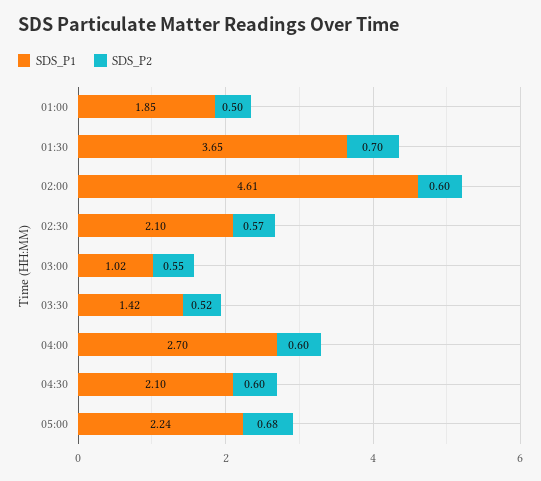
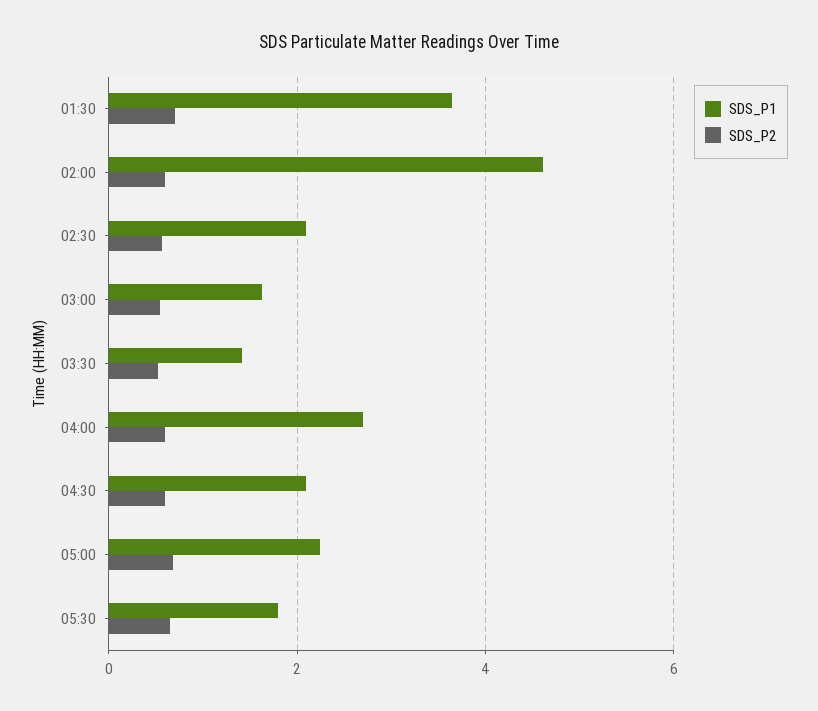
SDS_P1, 01:00: 1.85 -> none
SDS_P2, 01:00: 0.5 -> none
SDS_P1, 03:00: 1.02 -> 1.6
SDS_P1, 05:30: none -> 1.8
SDS_P2, 05:30: none -> 0.6

